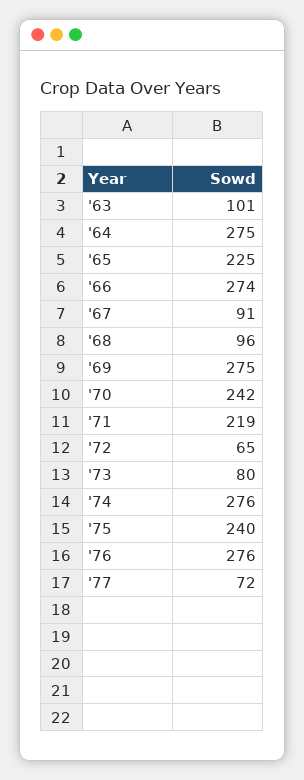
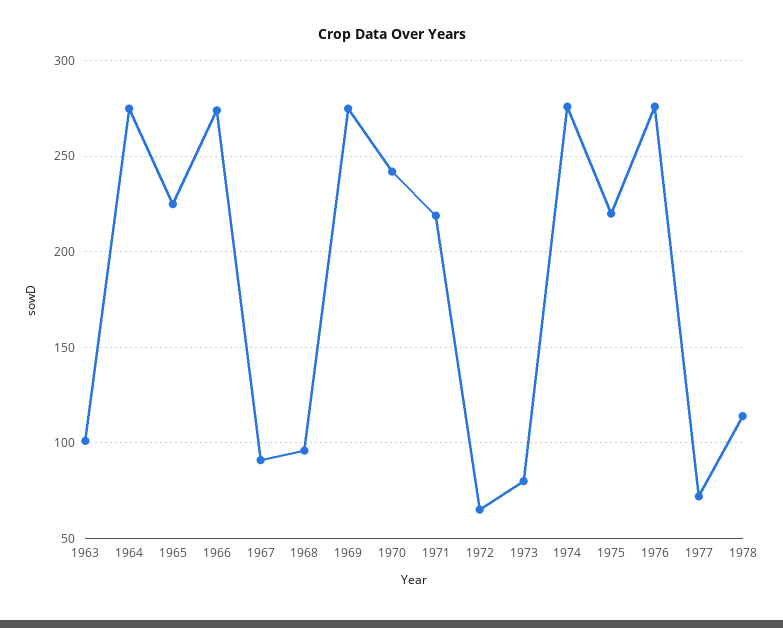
'75: 240 -> 220
1978: none -> 115

